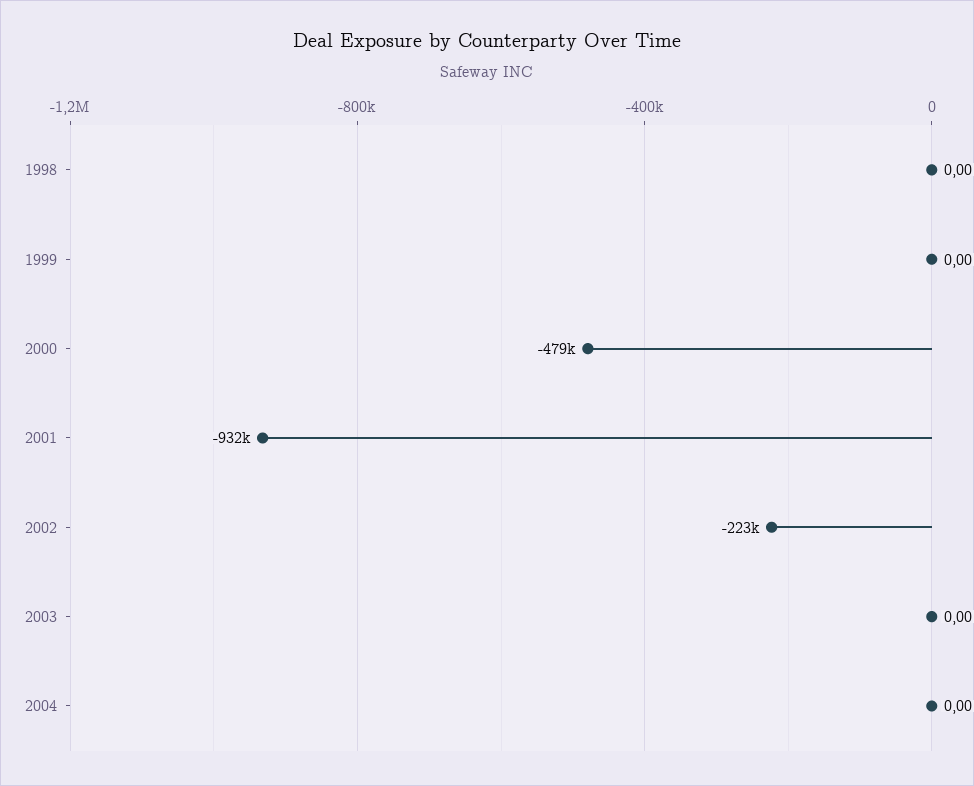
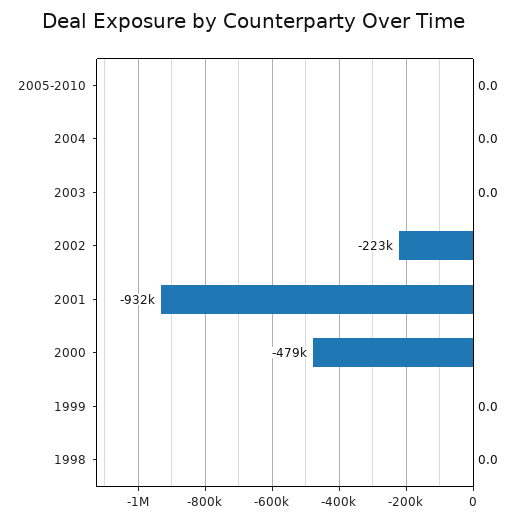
2005-2010: none -> 0

